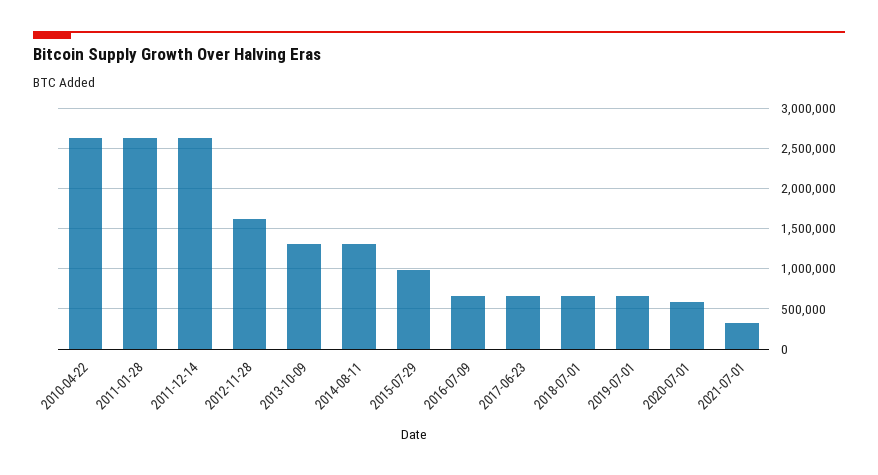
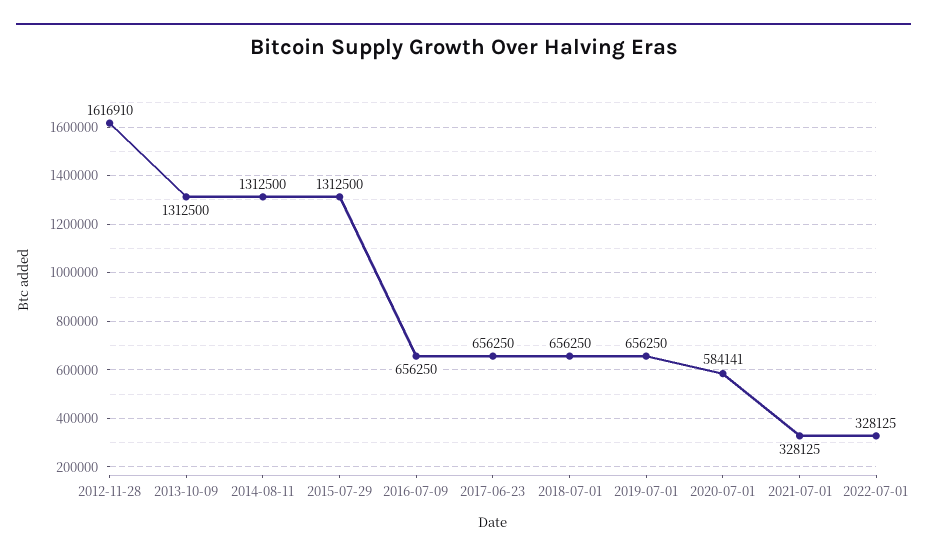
2010-04-22: 2600000 -> none
2011-01-28: 2600000 -> none
2011-12-14: 2600000 -> none
2015-07-29: 1000000 -> 1312500
2022-07-01: none -> 328125

